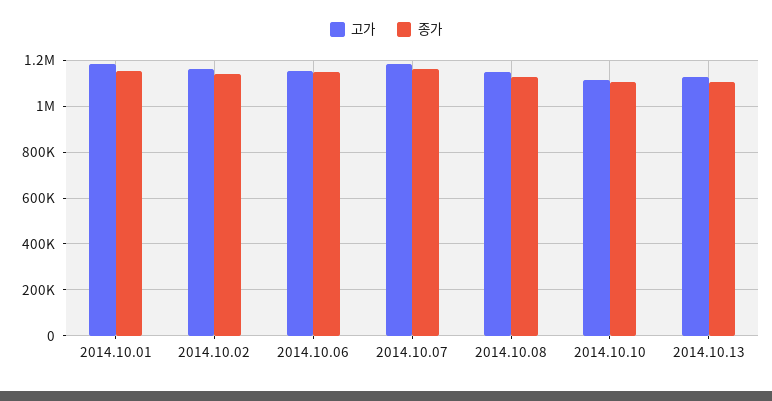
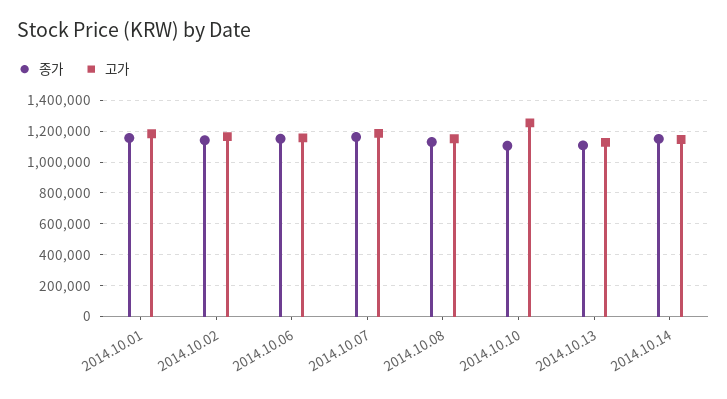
고가, 2014.10.10: 1100000 -> 1250000
종가, 2014.10.14: none -> 1150000
고가, 2014.10.14: none -> 1150000

